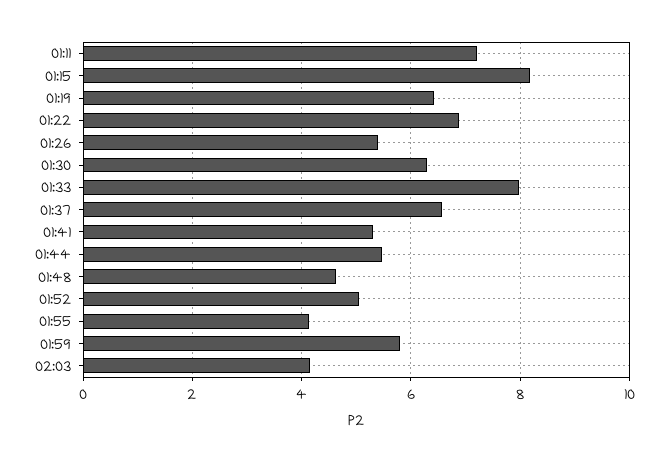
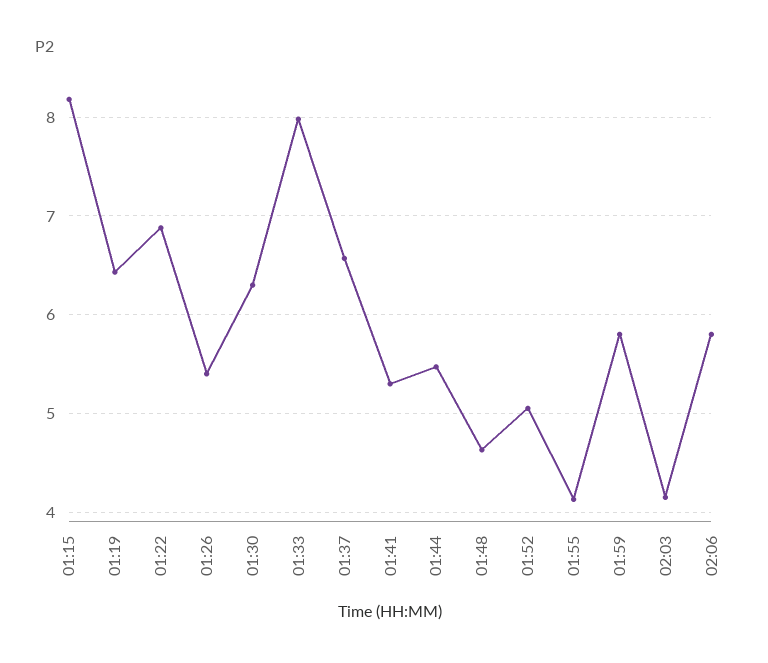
01:11: 7.2 -> none
02:06: none -> 5.8

